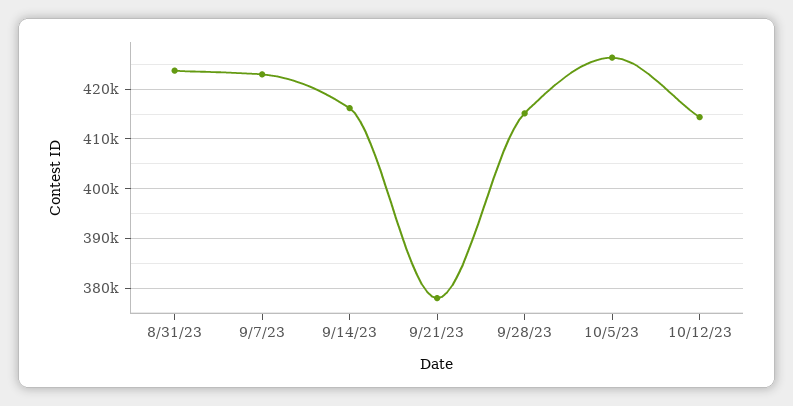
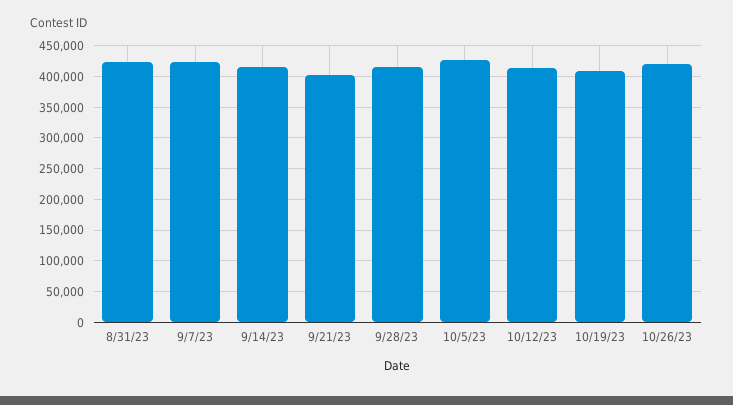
9/21/23: 378000 -> 400000
10/19/23: none -> 410000
10/26/23: none -> 420000

